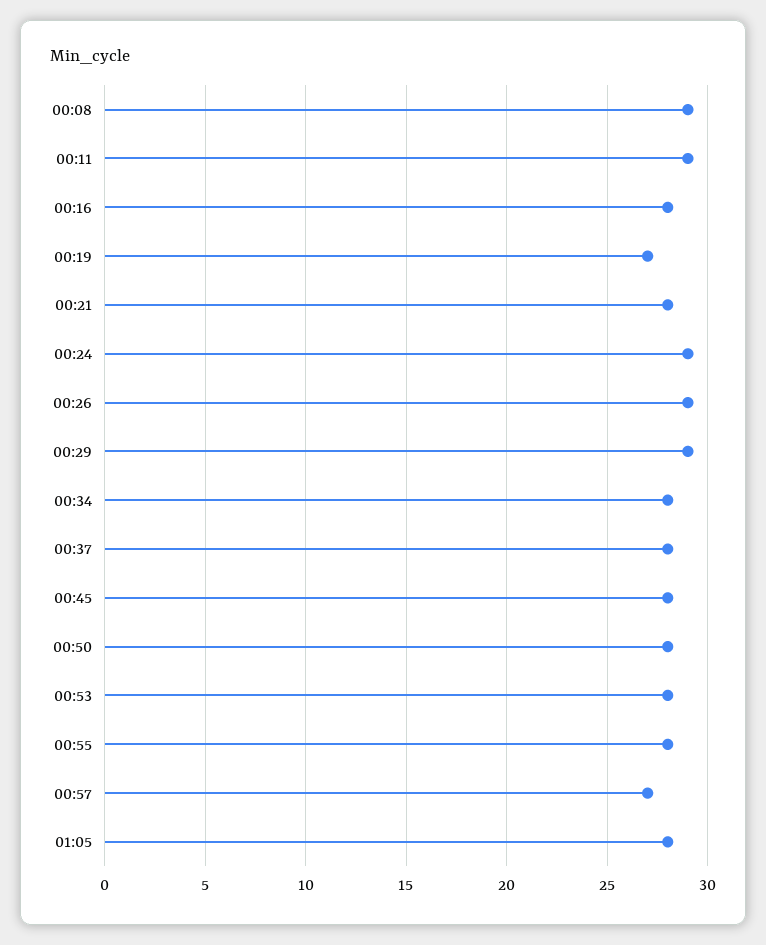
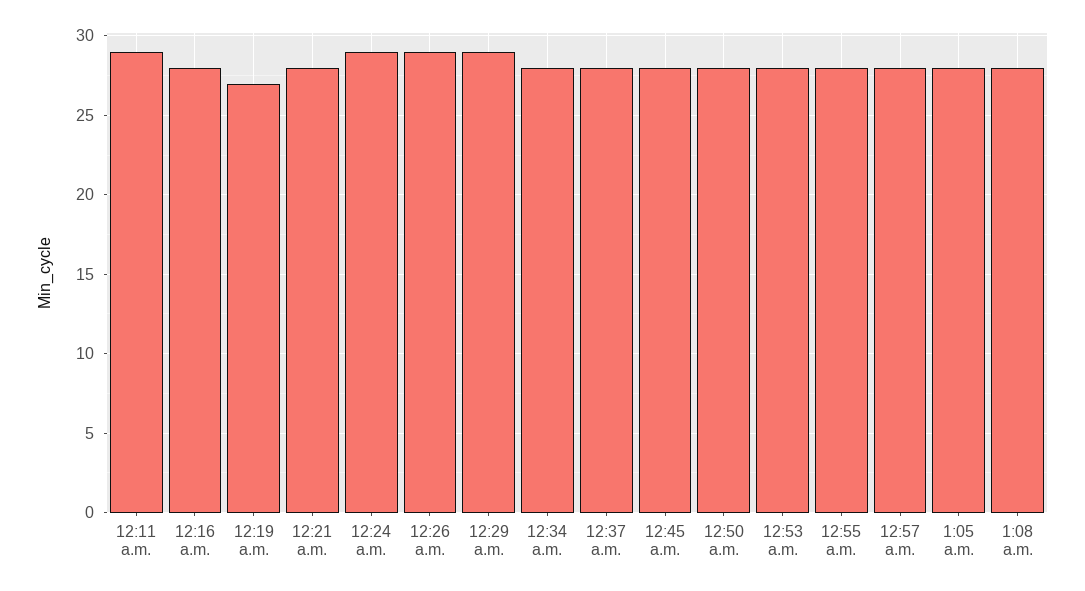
00:08: 29 -> none
00:57: 27 -> 28
1:08 a.m.: none -> 28

